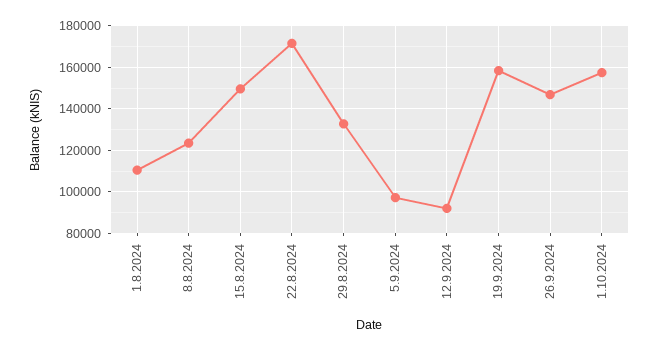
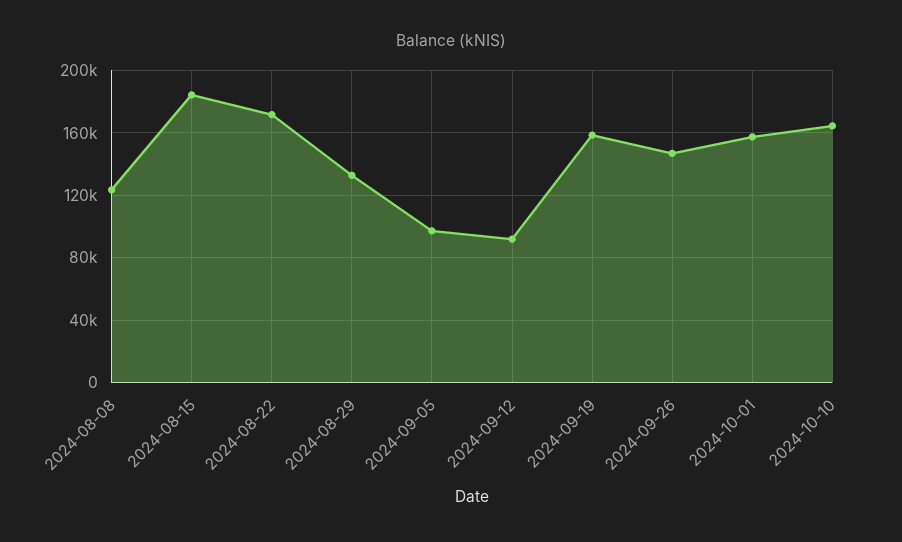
1.8.2024: 110000 -> none
15.8.2024: 150000 -> 185000
2024-10-10: none -> 165000

